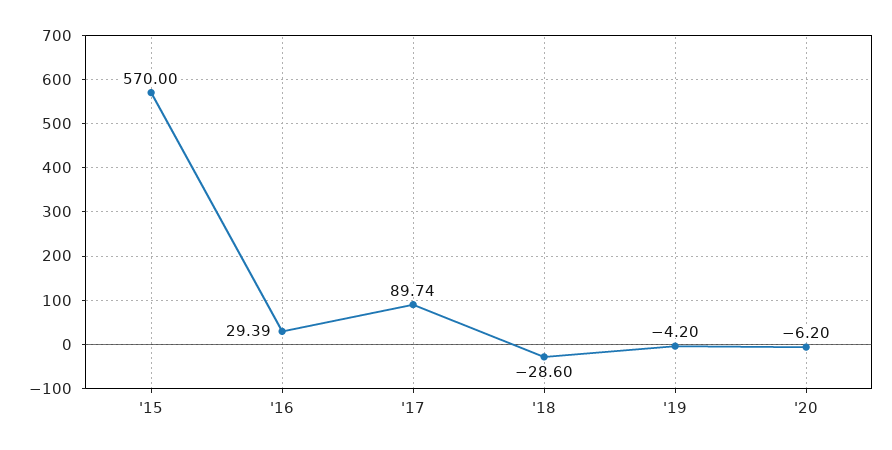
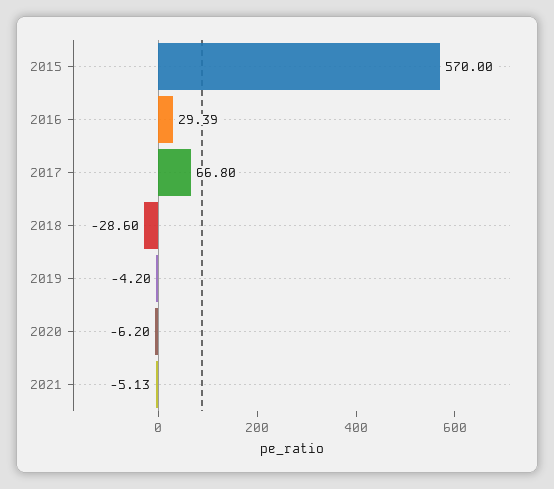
'17: 89.74 -> 66.8
2021: none -> -5.13

